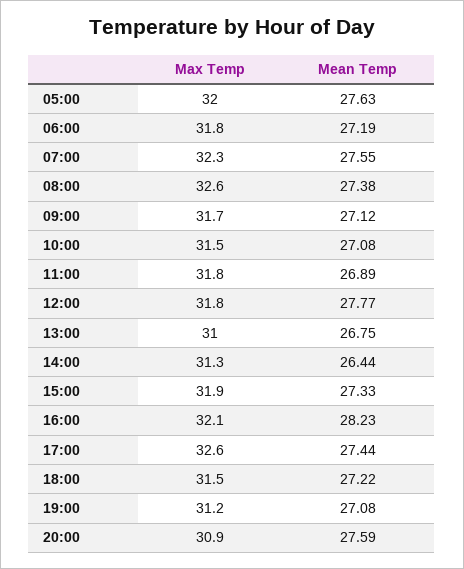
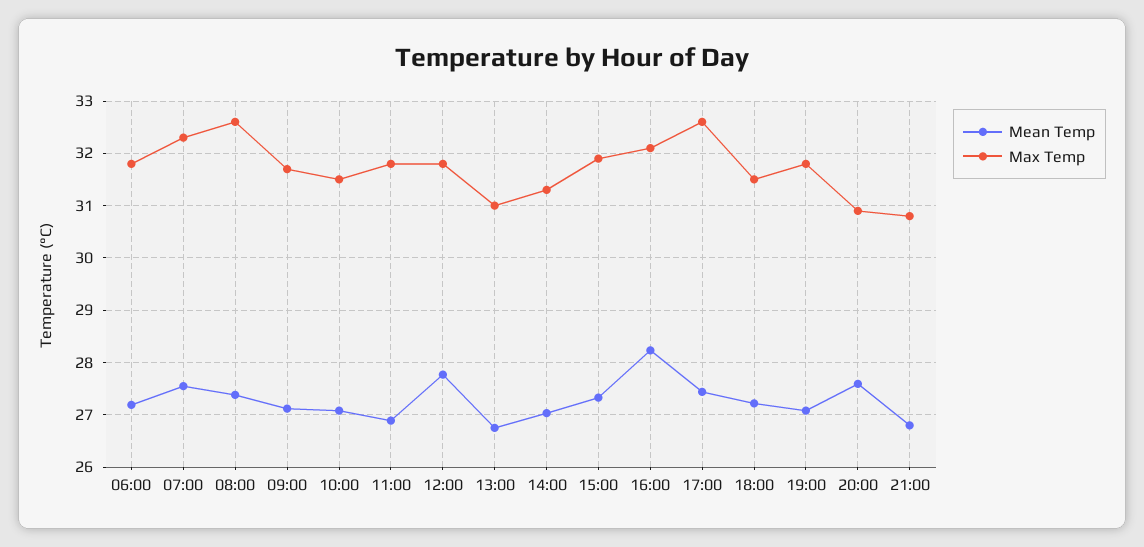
Max Temp, 05:00: 32 -> none
Mean Temp, 05:00: 27.63 -> none
Mean Temp, 14:00: 26.44 -> 27
Max Temp, 19:00: 31.2 -> 31.8
Mean Temp, 21:00: none -> 26.8
Max Temp, 21:00: none -> 30.8

